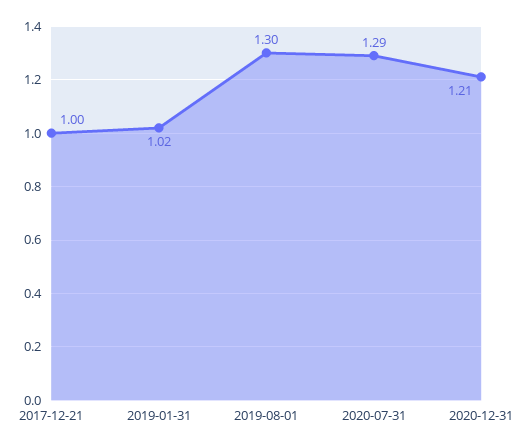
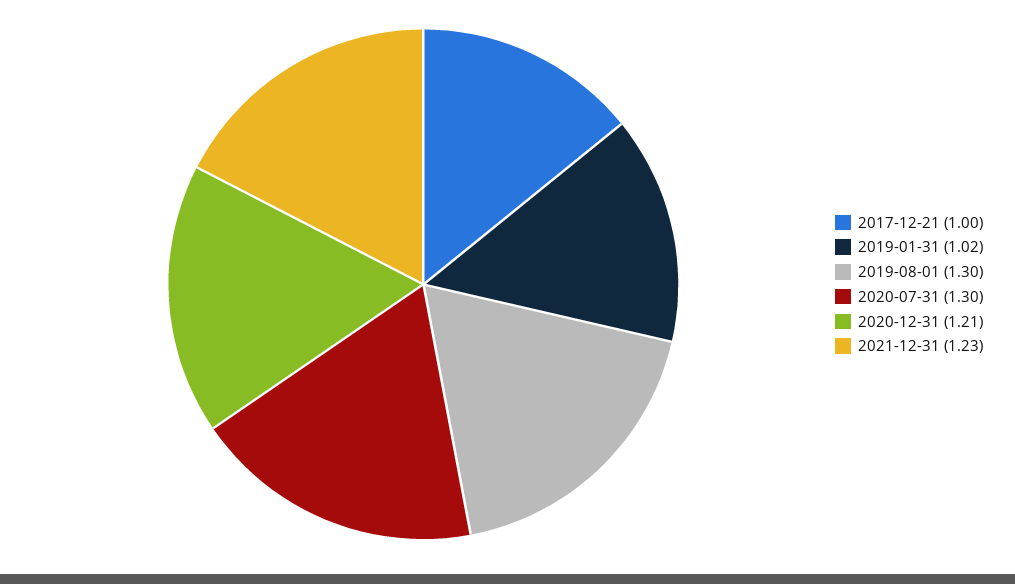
2020-07-31: 1.29 -> 1.3
2021-12-31: none -> 1.23

